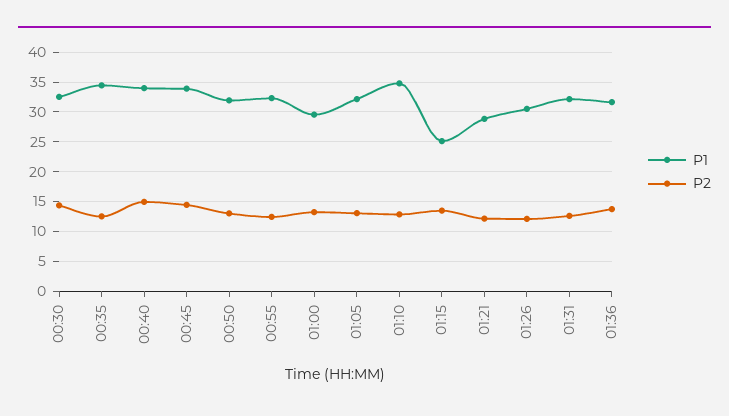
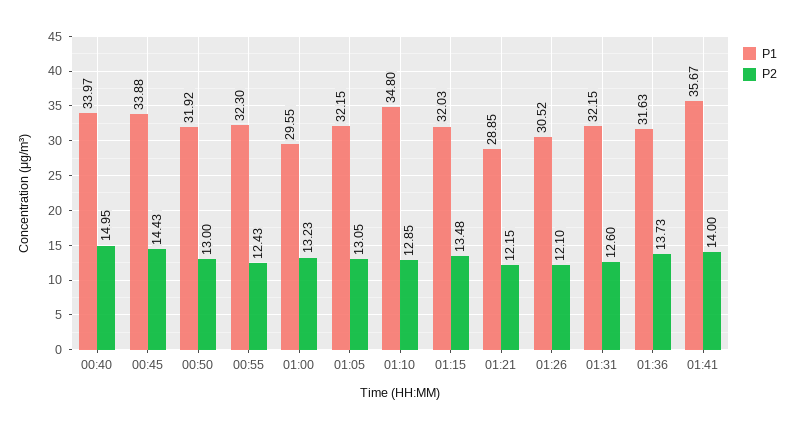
P1, 00:30: 32.5 -> none
P2, 00:30: 15 -> none
P1, 00:35: 35 -> none
P2, 00:35: 12.5 -> none
P1, 01:15: 25 -> 32.03
P1, 01:41: none -> 35.67
P2, 01:41: none -> 14

